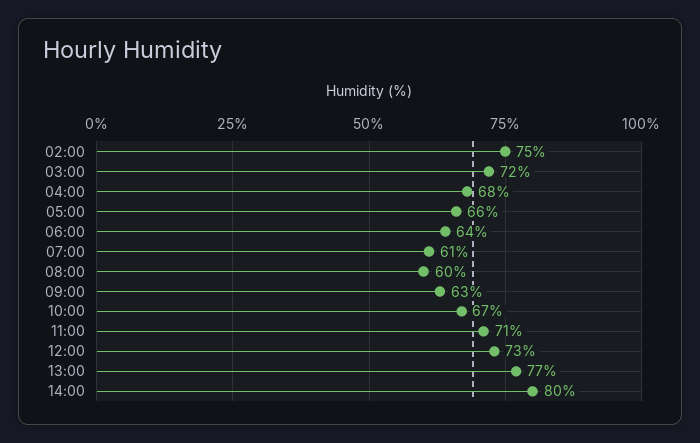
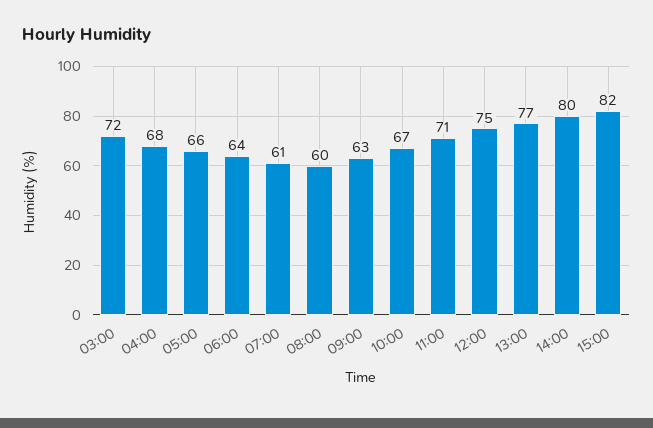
02:00: 75 -> none
12:00: 73 -> 75
15:00: none -> 82

